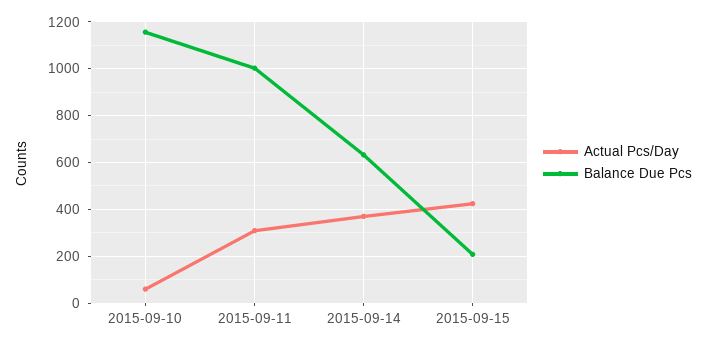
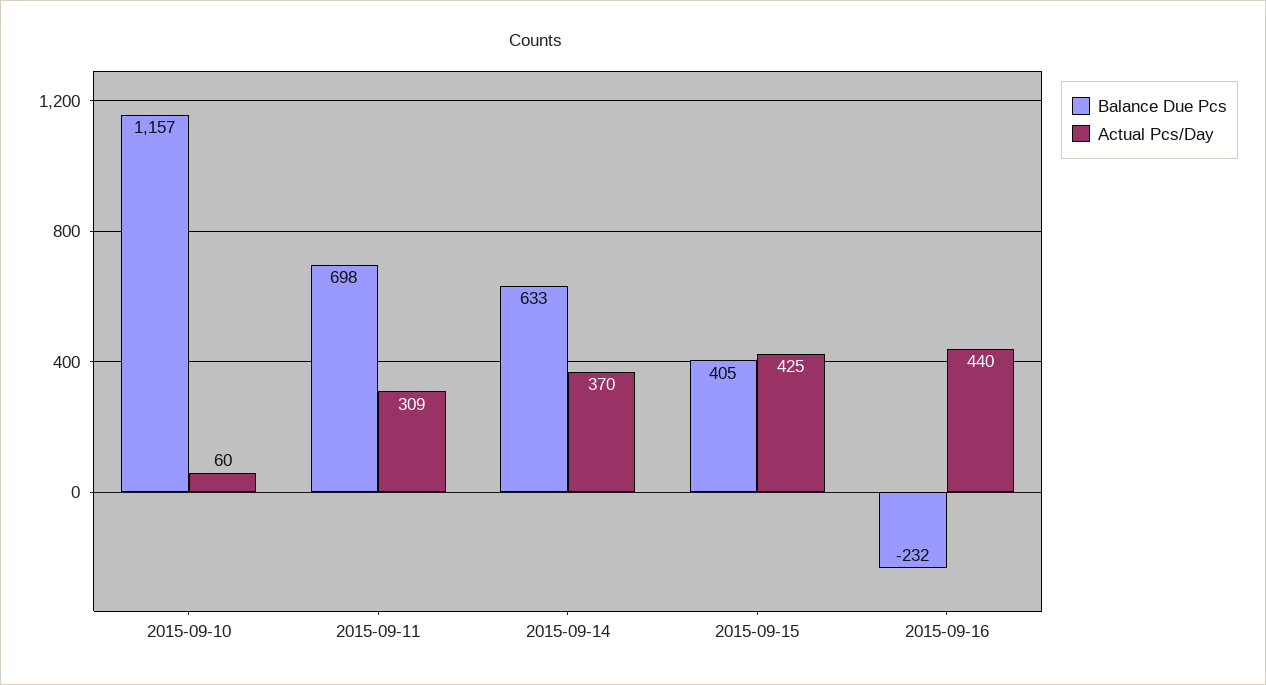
Balance Due Pcs, 2015-09-11: 1000 -> 698
Balance Due Pcs, 2015-09-15: 200 -> 405
Balance Due Pcs, 2015-09-16: none -> -232
Actual Pcs/Day, 2015-09-16: none -> 440

